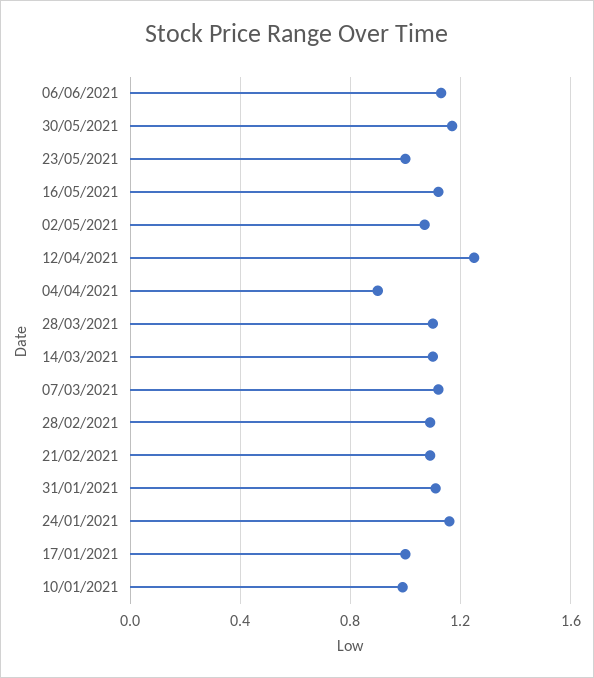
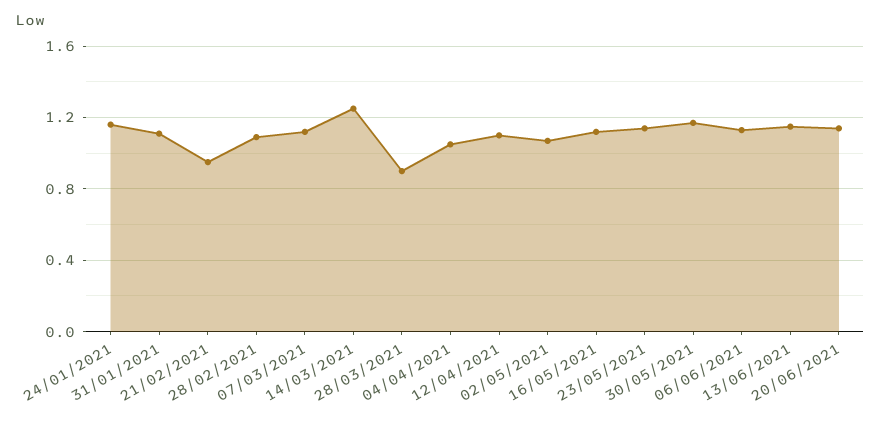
23/05/2021: 1 -> 1.15
12/04/2021: 1.25 -> 1.1
04/04/2021: 0.9 -> 1.05
28/03/2021: 1.1 -> 0.9
14/03/2021: 1.1 -> 1.25
21/02/2021: 1.1 -> 0.95
17/01/2021: 1 -> none
10/01/2021: 1 -> none
13/06/2021: none -> 1.15
20/06/2021: none -> 1.15

